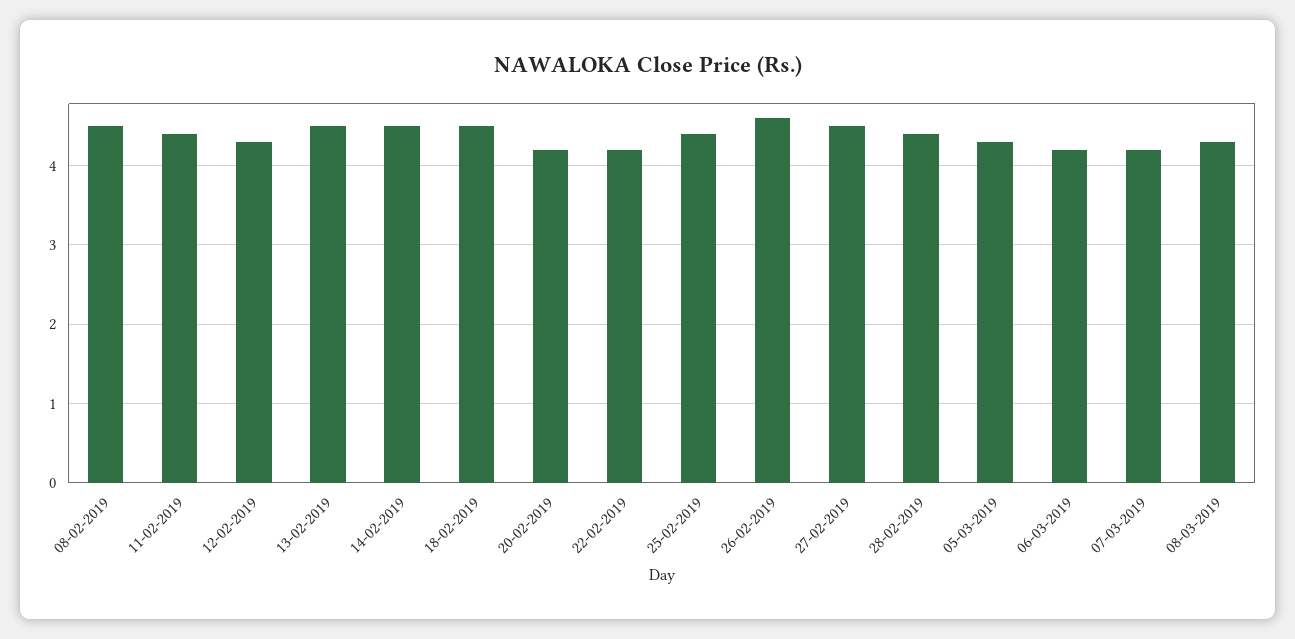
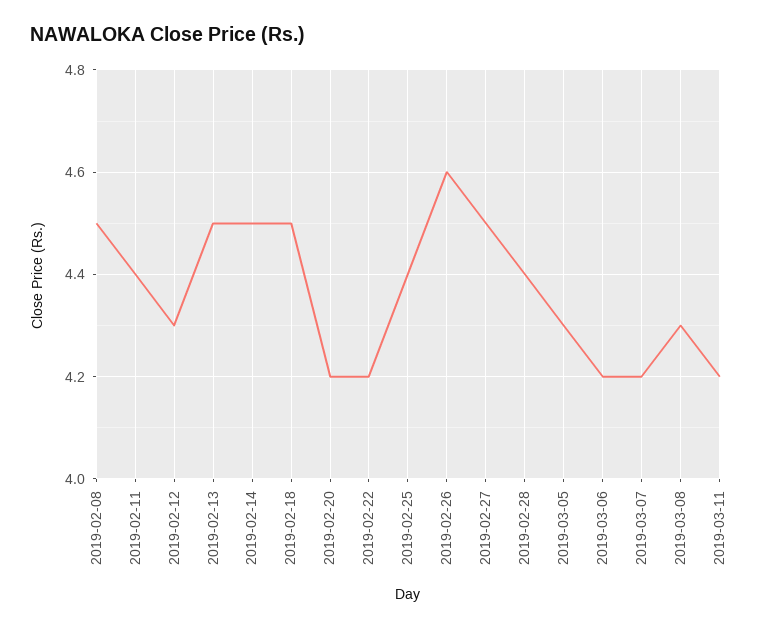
2019-03-11: none -> 4.2

